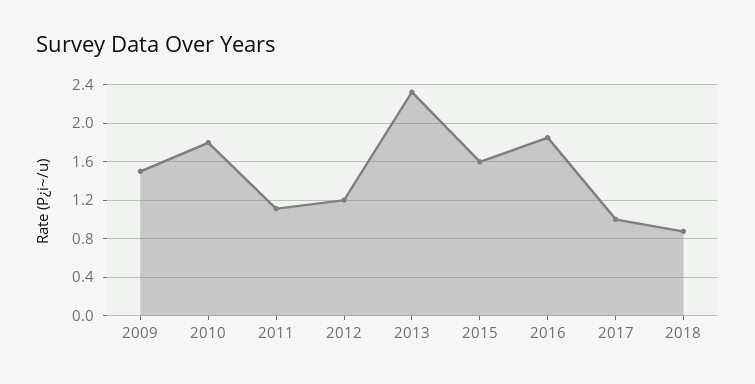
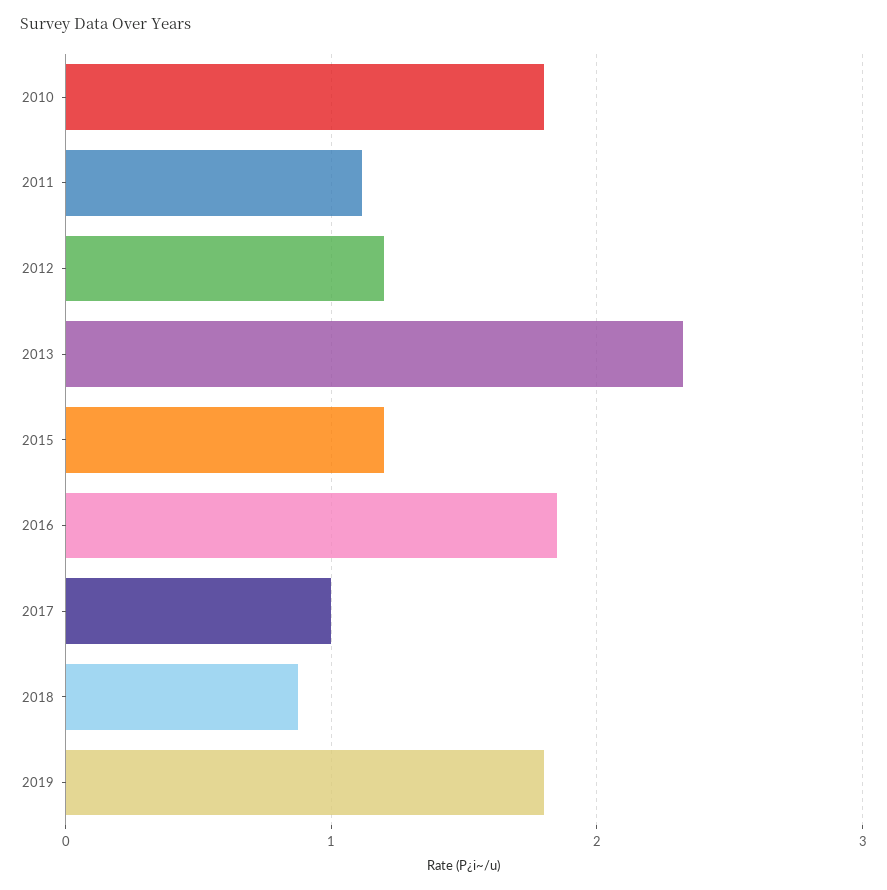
2009: 1.5 -> none
2015: 1.6 -> 1.2
2019: none -> 1.8

